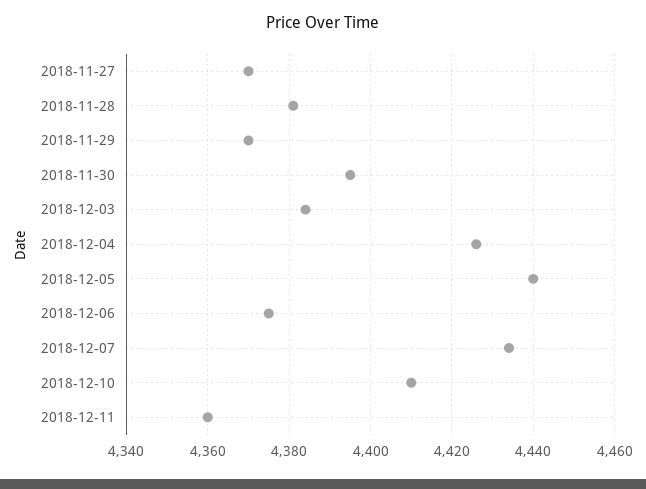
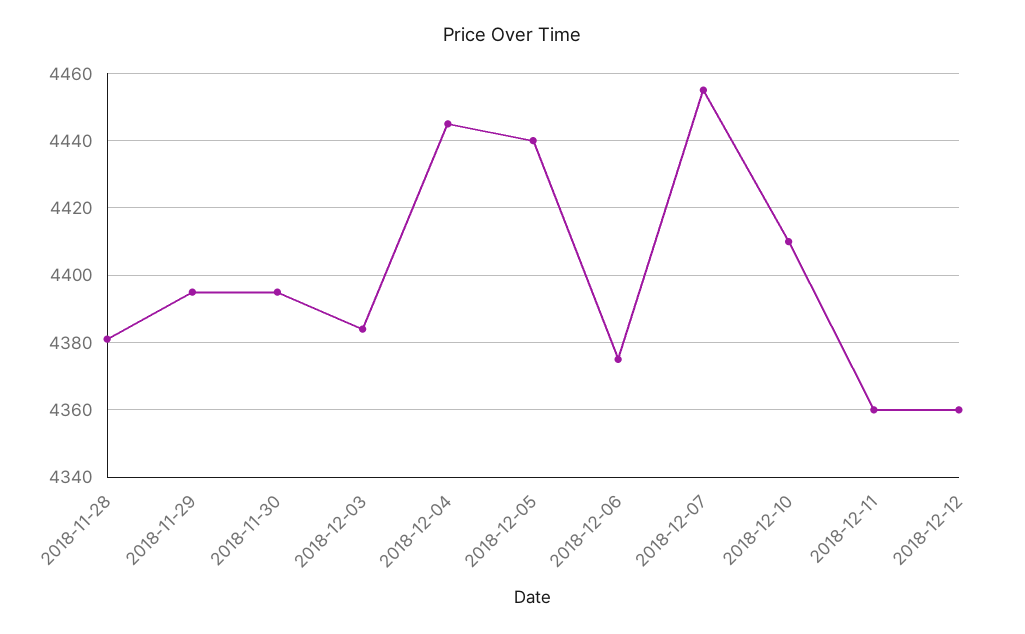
2018-11-27: 4370 -> none
2018-11-29: 4370 -> 4395
2018-12-04: 4425 -> 4445
2018-12-07: 4435 -> 4455
2018-12-12: none -> 4360

